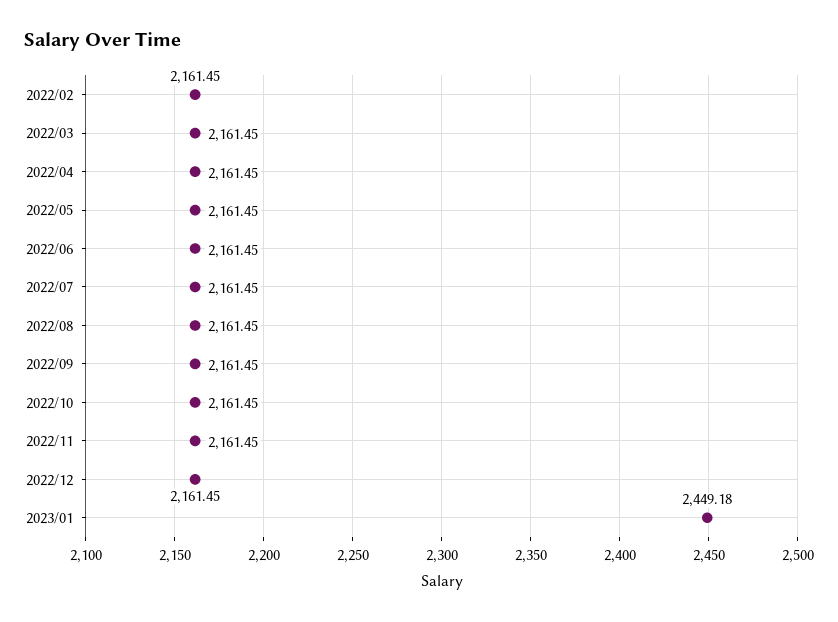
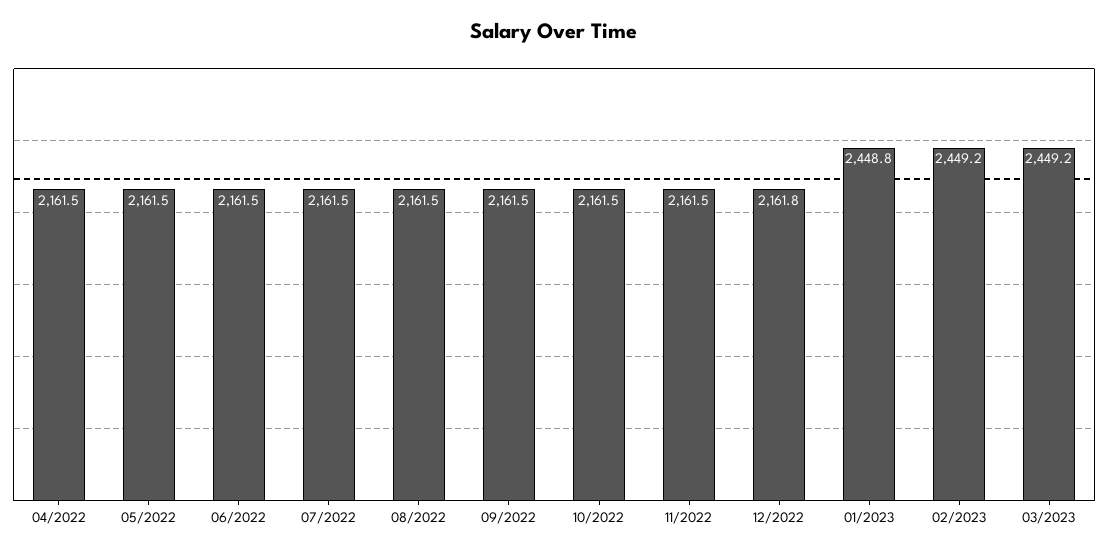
2022/02: 2161.45 -> none
2022/03: 2161.45 -> none
2022/12: 2161.45 -> 2161.8
2023/01: 2449.18 -> 2448.8
02/2023: none -> 2449.2
03/2023: none -> 2449.2

